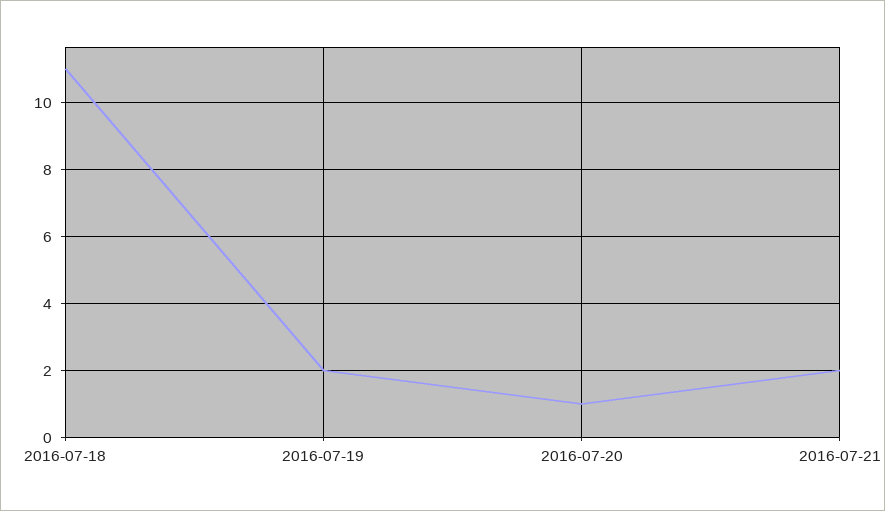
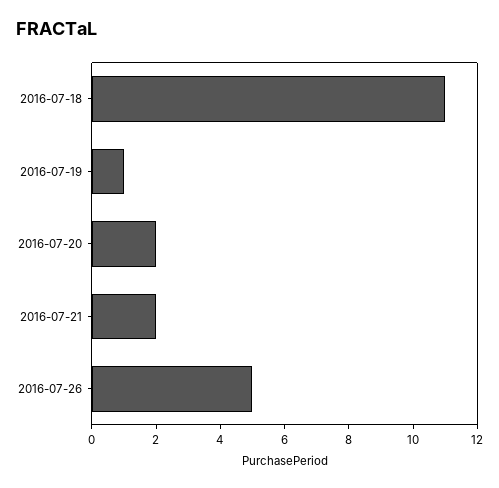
2016-07-19: 2 -> 1
2016-07-20: 1 -> 2
2016-07-26: none -> 5

